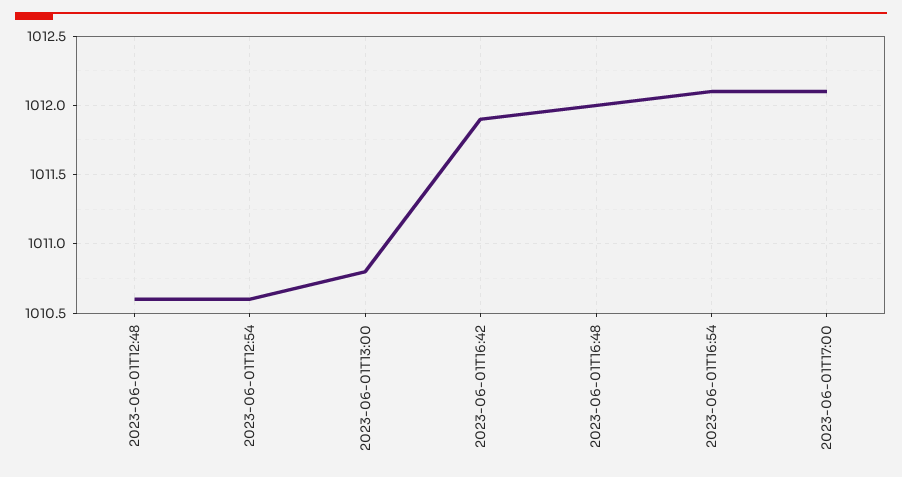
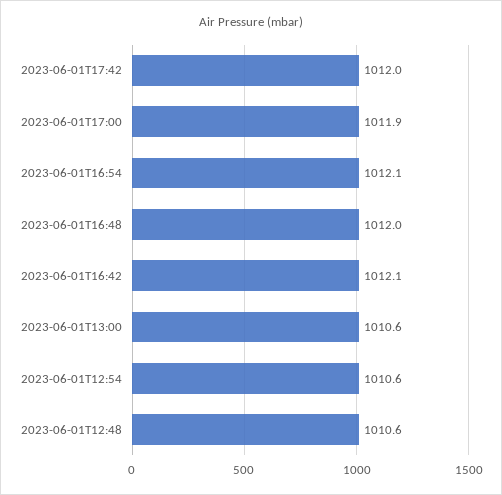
2023-06-01T13:00: 1010.8 -> 1010.6
2023-06-01T16:42: 1011.9 -> 1012.1
2023-06-01T17:00: 1012.1 -> 1011.9
2023-06-01T17:42: none -> 1012

